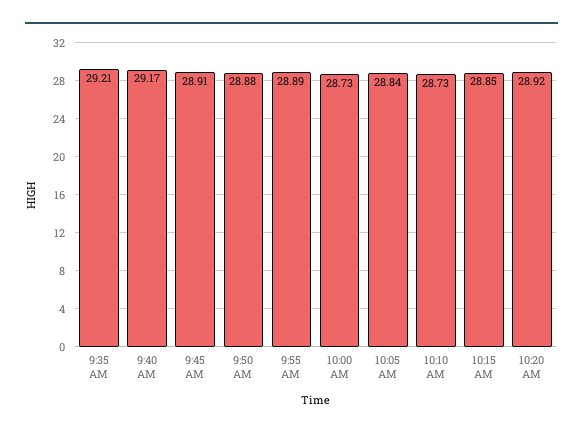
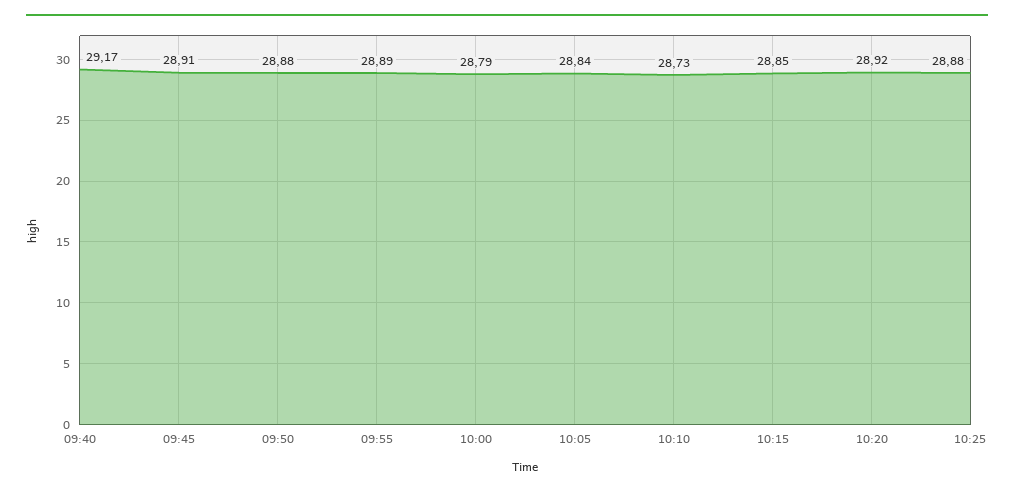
9:35 AM: 29.21 -> none
10:00 AM: 28.73 -> 28.79
10:25: none -> 28.88

